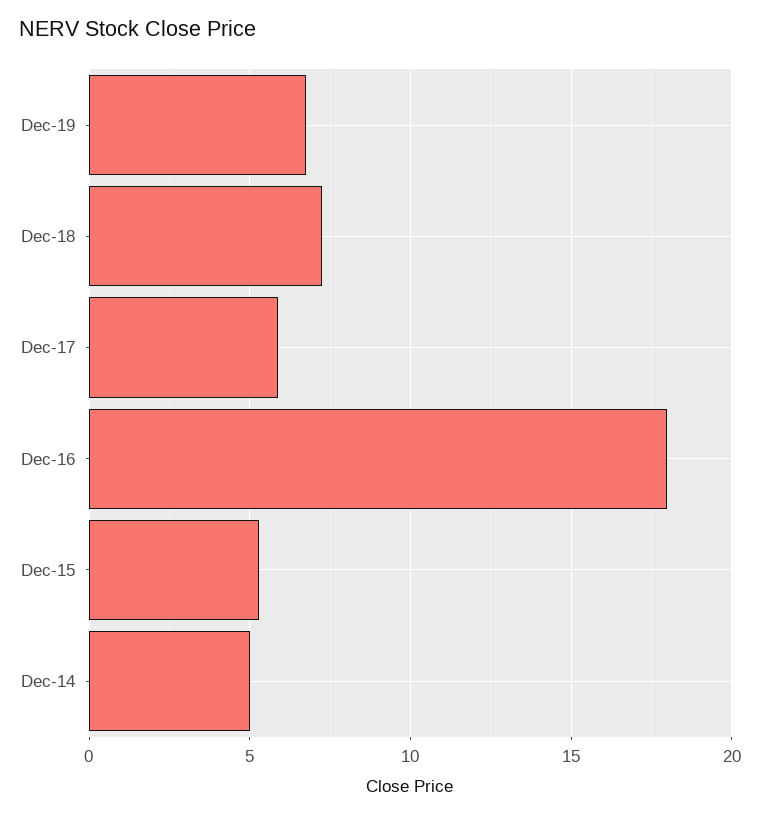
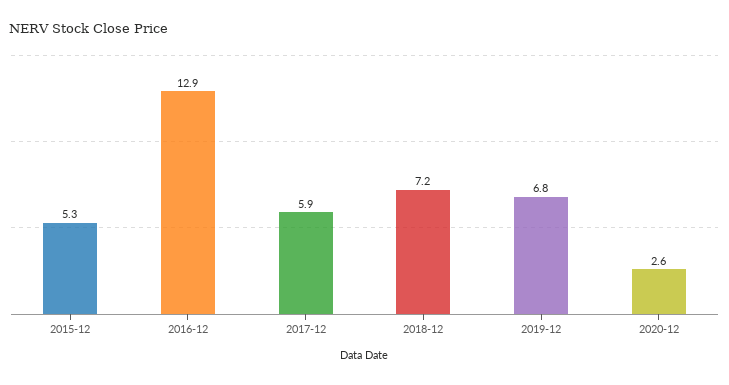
Dec-16: 18 -> 12.9
Dec-14: 5 -> none
2020-12: none -> 2.6

